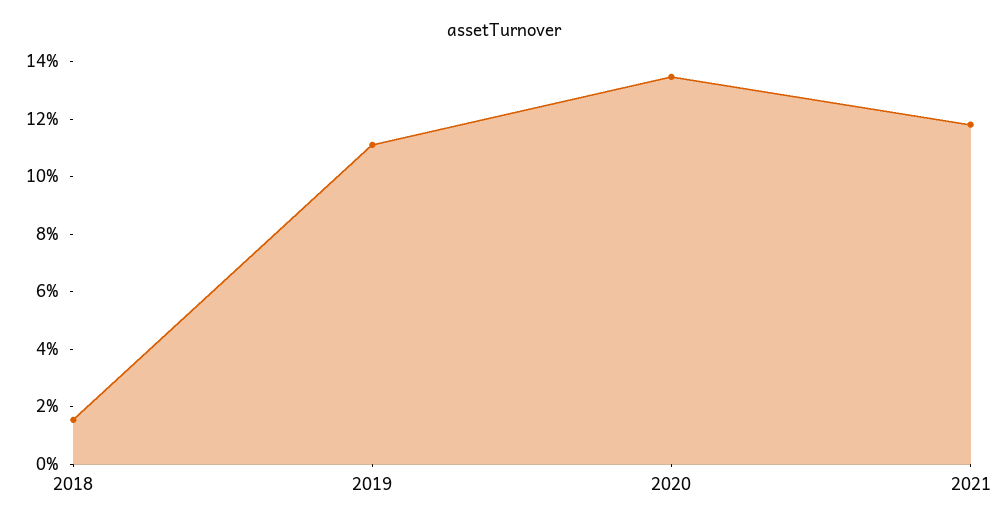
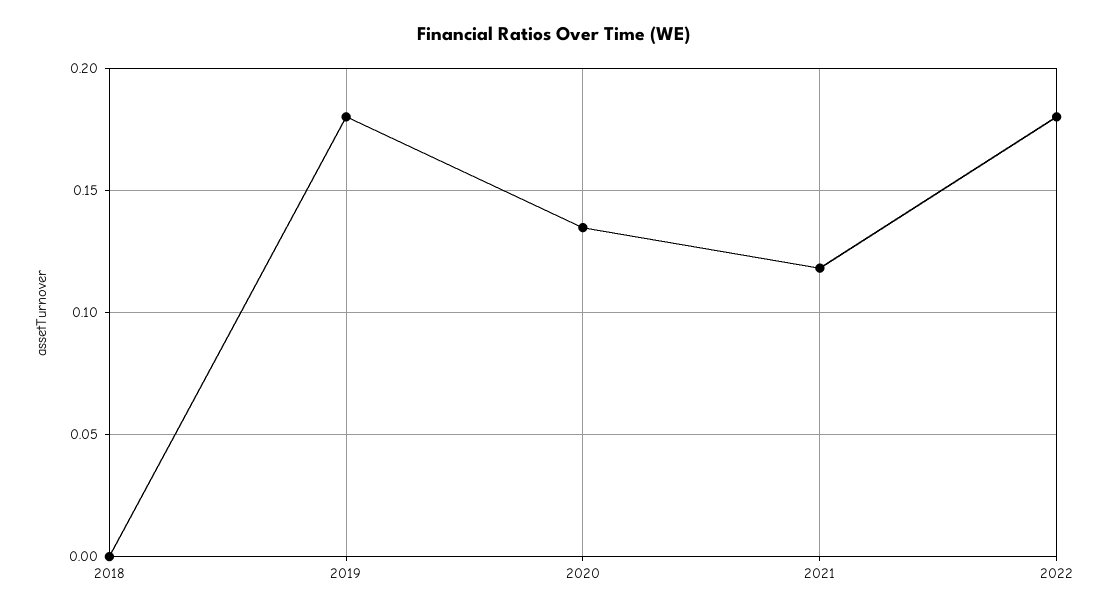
2018: 0.015 -> 0
2019: 0.11 -> 0.18
2022: none -> 0.18

